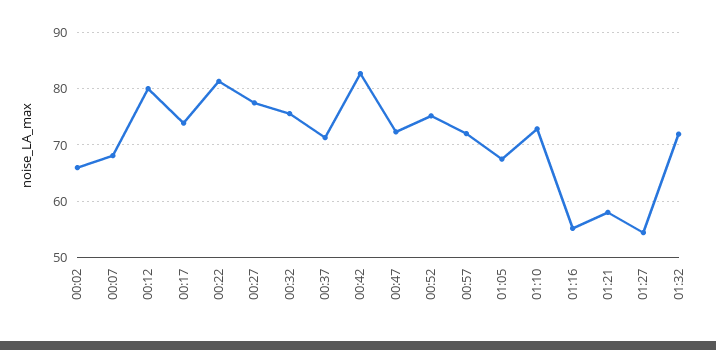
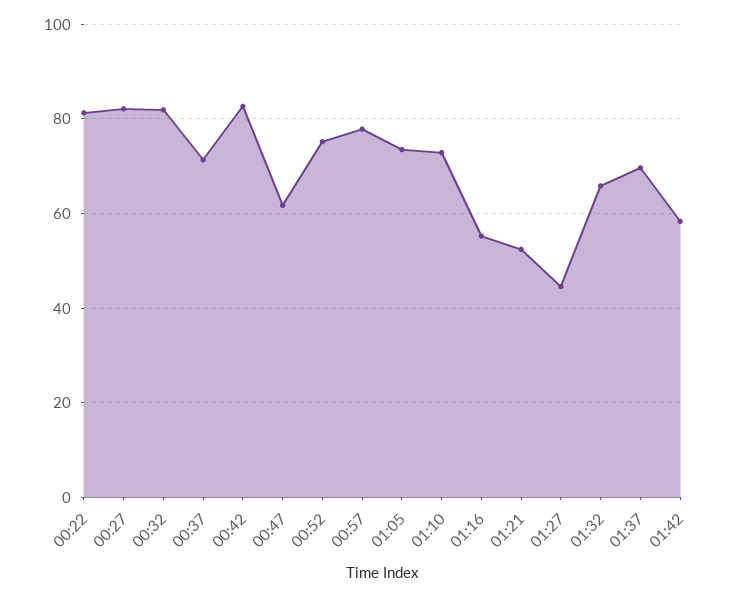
00:02: 66 -> none
00:07: 68 -> none
00:12: 80 -> none
00:17: 74 -> none
00:27: 78 -> 82
00:32: 76 -> 82
00:47: 72 -> 62
00:57: 72 -> 78
01:05: 68 -> 74
01:21: 58 -> 52
01:27: 54 -> 44
01:32: 72 -> 66
01:37: none -> 70
01:42: none -> 58

